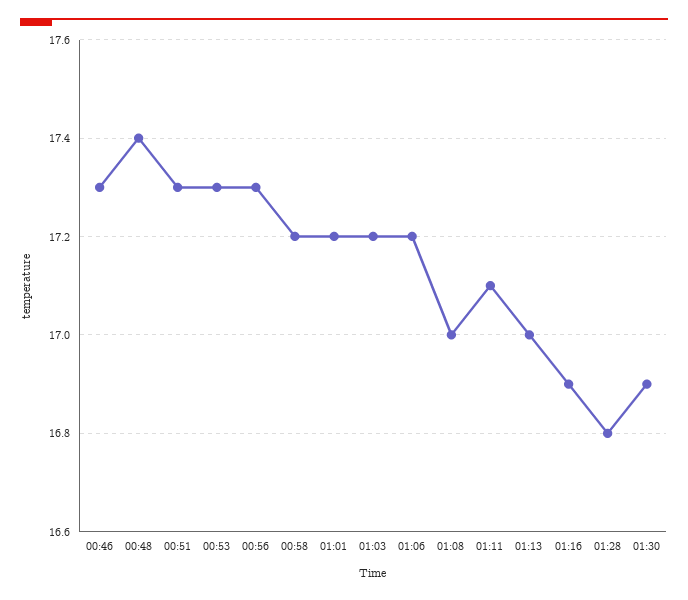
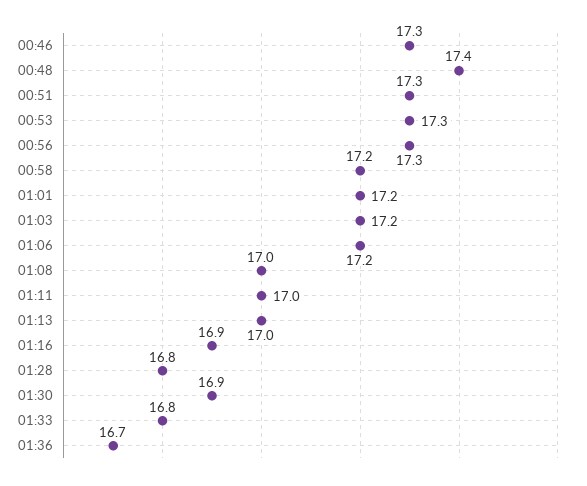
01:11: 17.1 -> 17
01:33: none -> 16.8
01:36: none -> 16.7

